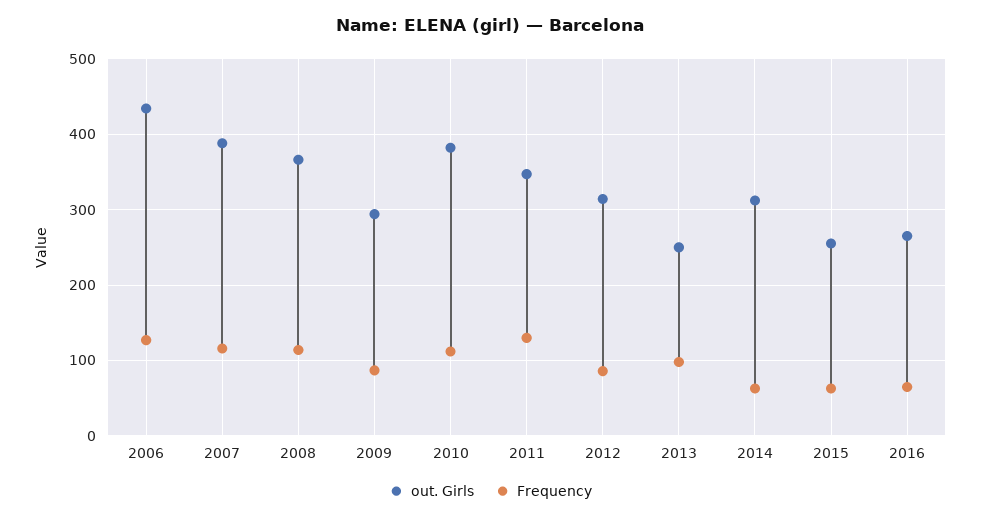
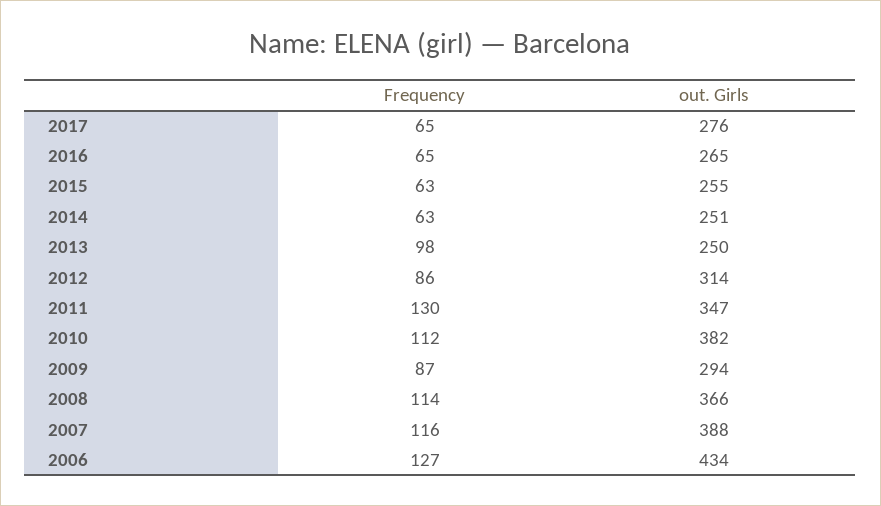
out. Girls, 2014: 310 -> 251
Frequency, 2017: none -> 65
out. Girls, 2017: none -> 276

